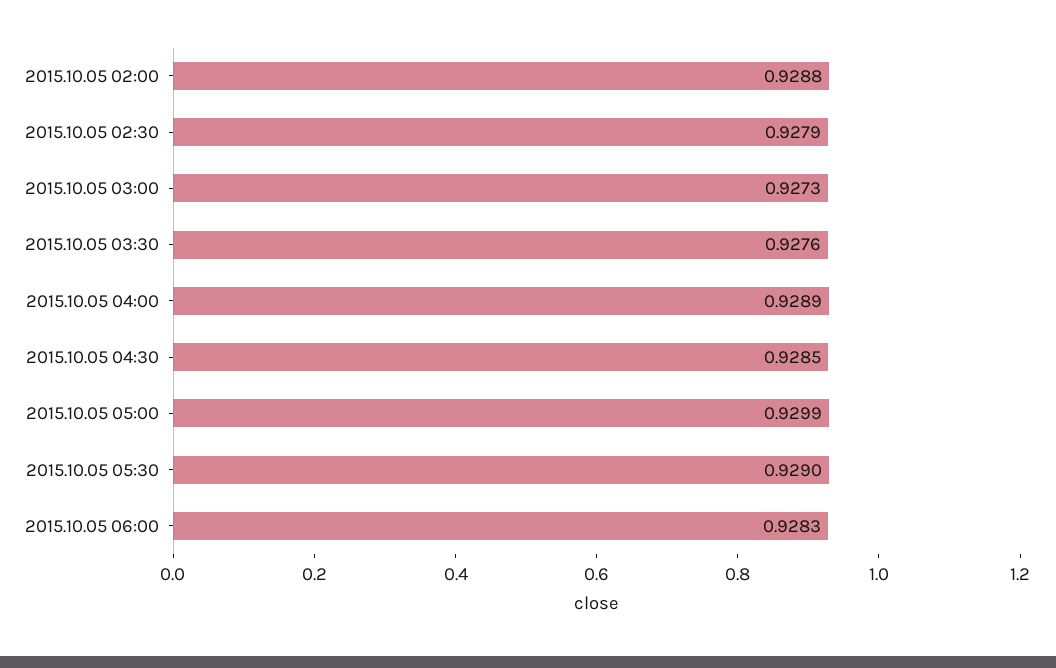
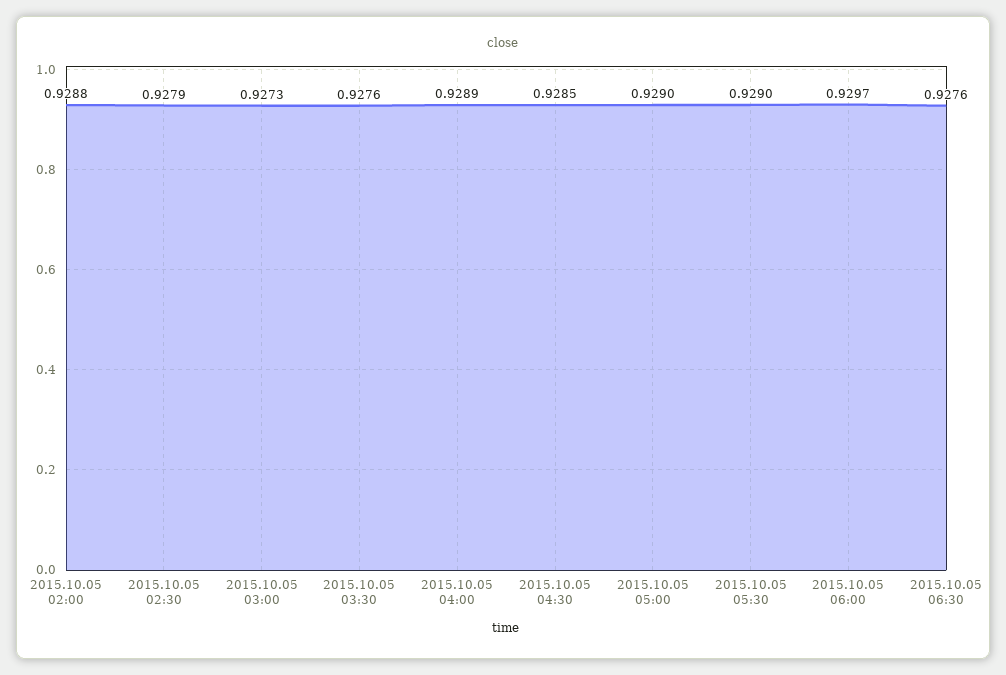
2015.10.05 05:00: 0.9299 -> 0.929
2015.10.05 06:00: 0.9283 -> 0.9297
2015.10.05 06:30: none -> 0.9276

